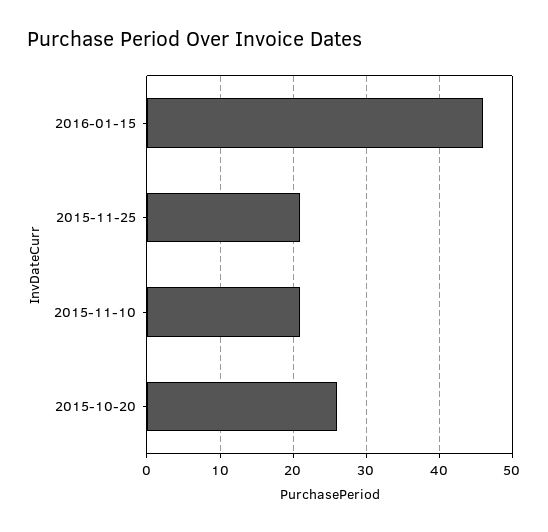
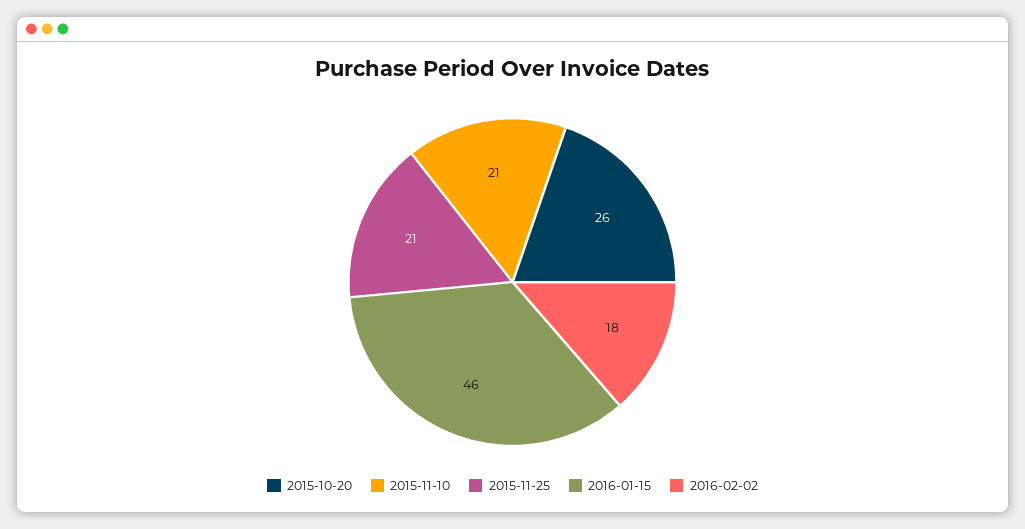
2016-02-02: none -> 18

